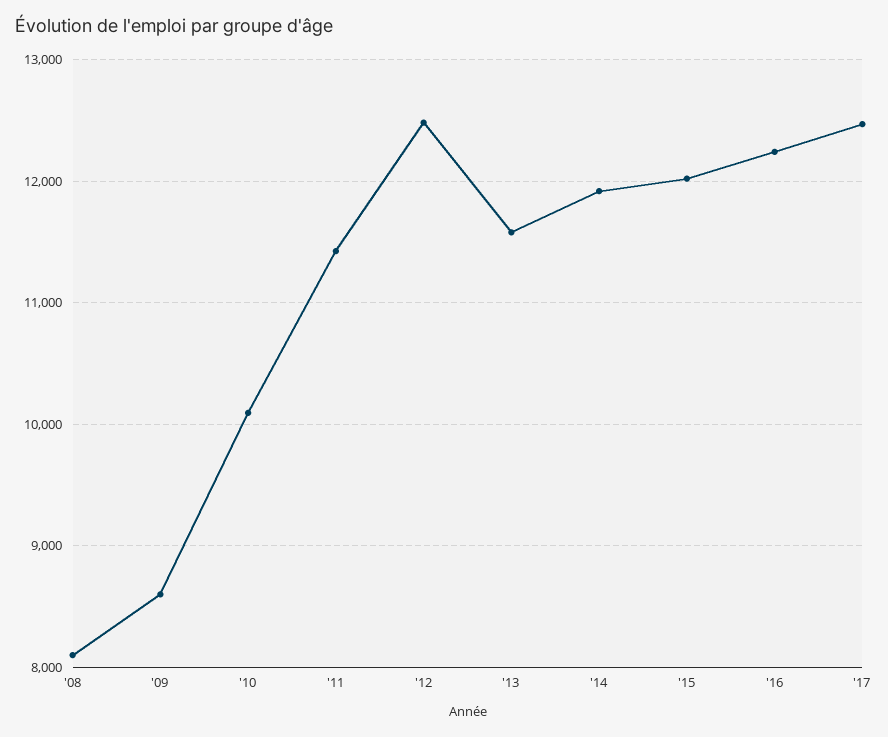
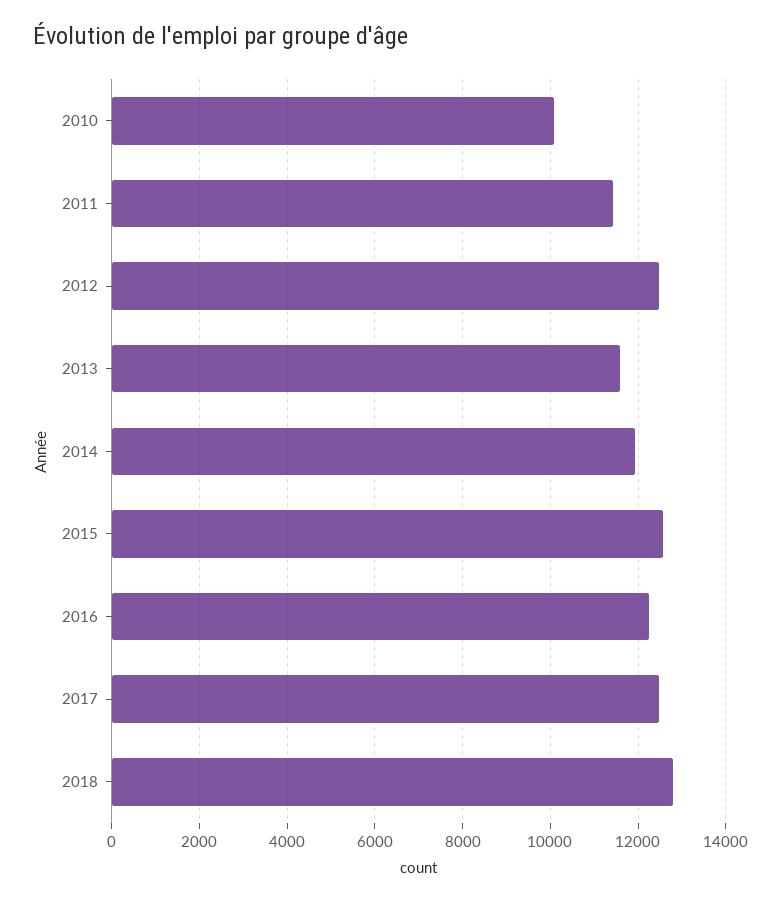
'08: 8100 -> none
'09: 8600 -> none
'15: 12000 -> 12600
2018: none -> 12800

